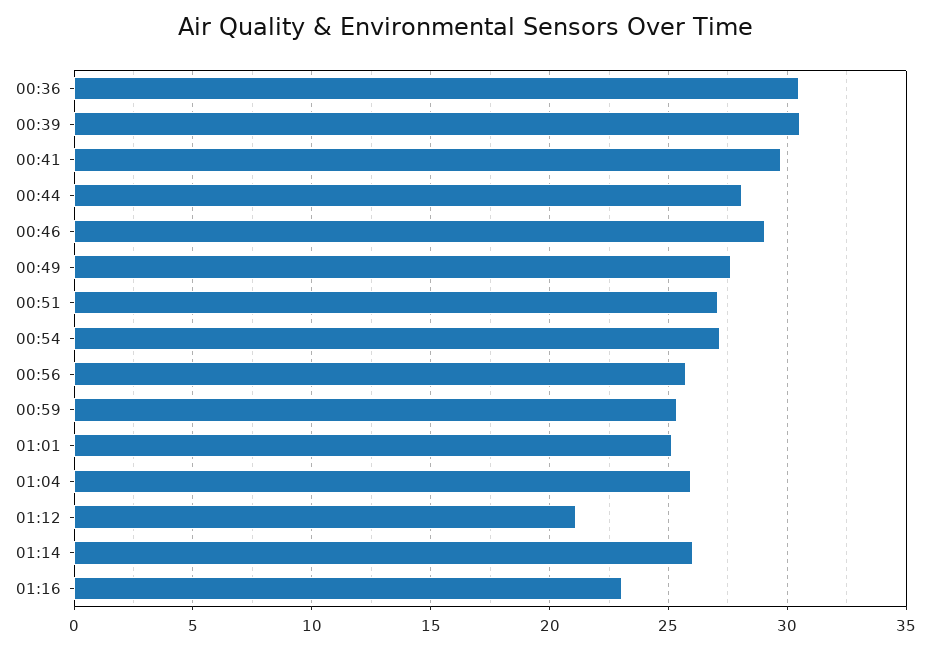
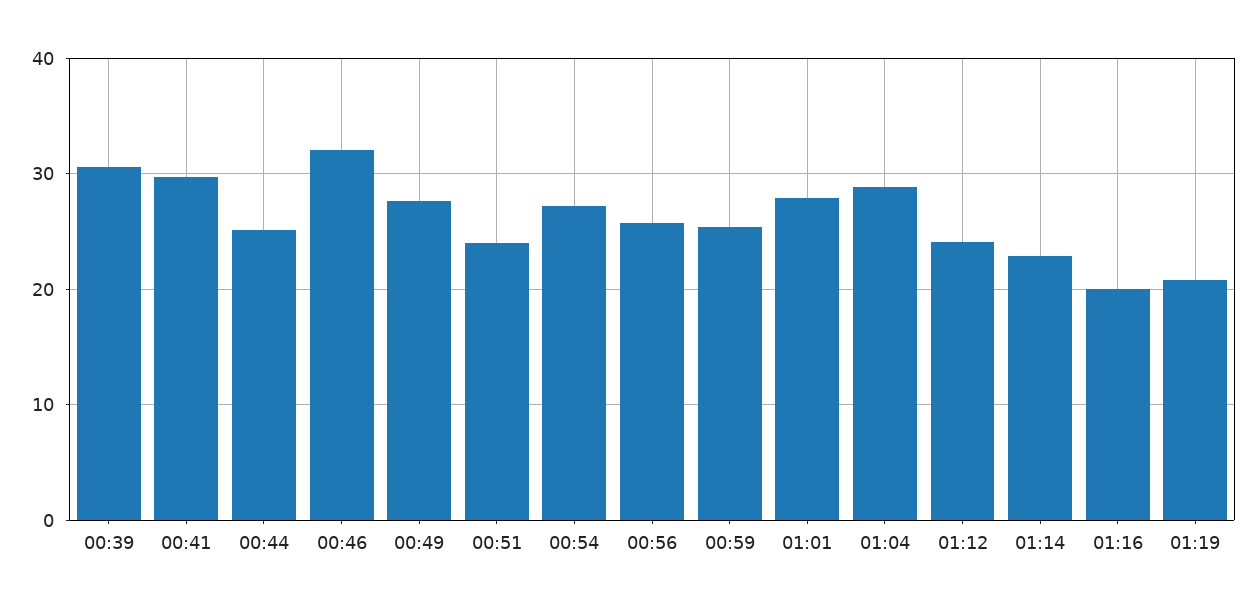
00:36: 30.5 -> none
00:44: 28 -> 25
00:46: 29 -> 32
00:51: 27 -> 24
01:01: 25 -> 28
01:04: 26 -> 29
01:12: 21 -> 24
01:14: 26 -> 23
01:16: 23 -> 20
01:19: none -> 21

